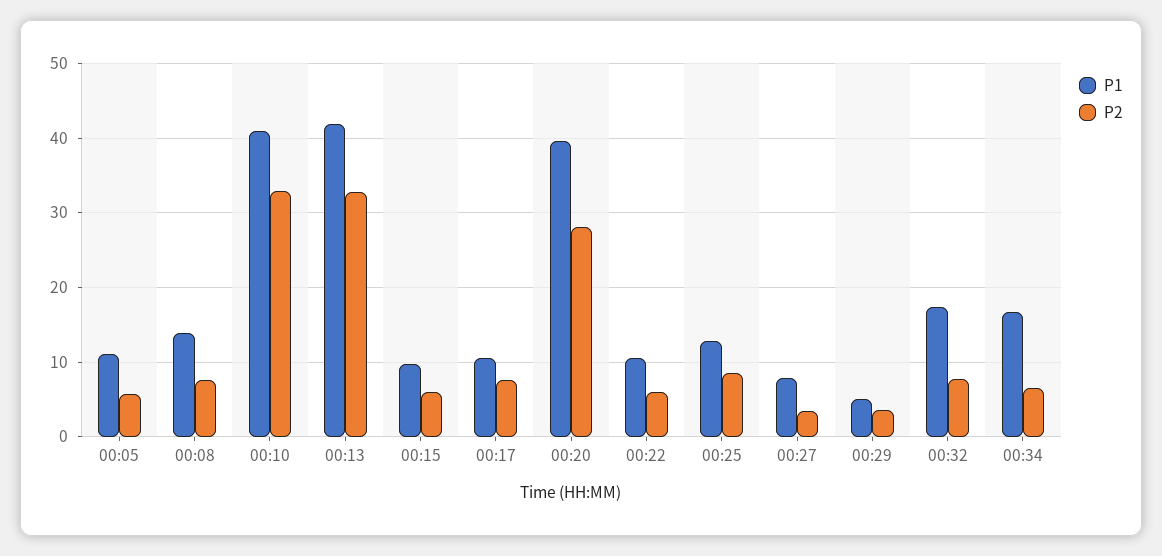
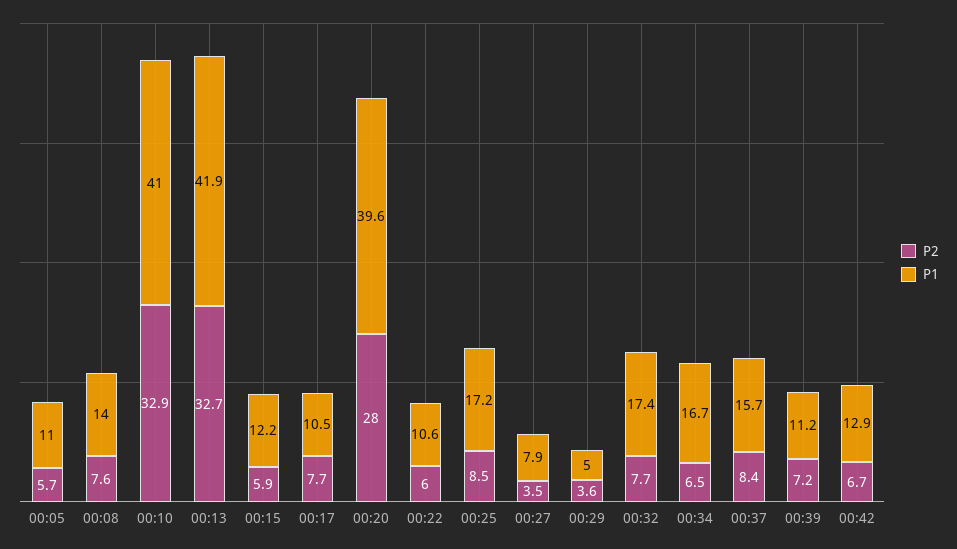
P1, 00:15: 10 -> 12.2
P1, 00:25: 13 -> 17.2
P2, 00:37: none -> 8.4
P1, 00:37: none -> 15.7
P2, 00:39: none -> 7.2
P1, 00:39: none -> 11.2
P2, 00:42: none -> 6.7
P1, 00:42: none -> 12.9

